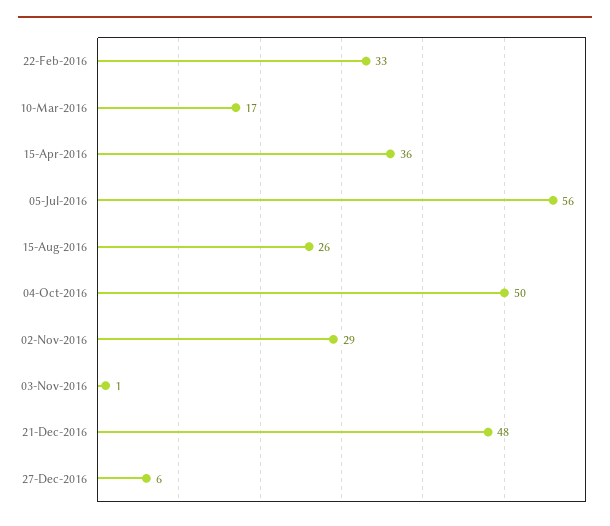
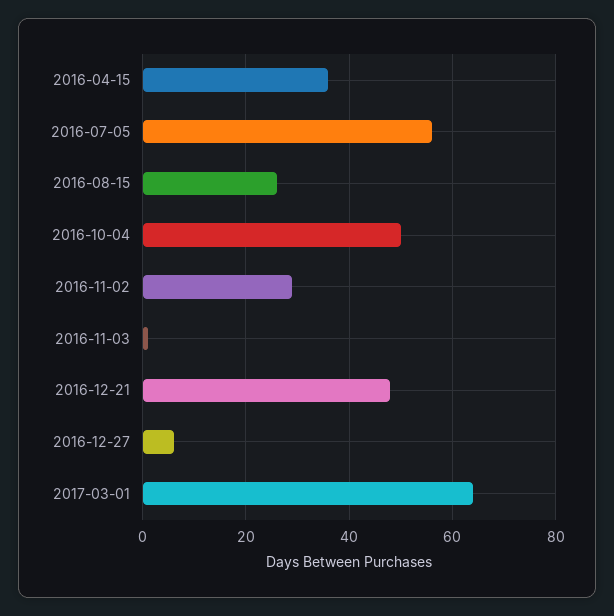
22-Feb-2016: 33 -> none
10-Mar-2016: 17 -> none
2017-03-01: none -> 65

